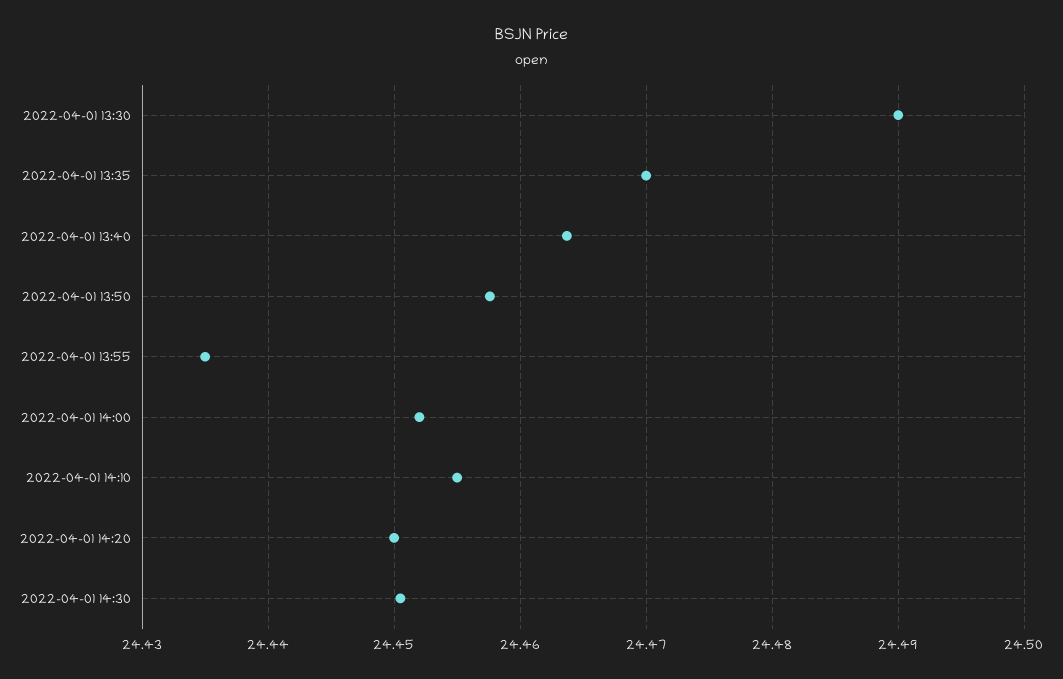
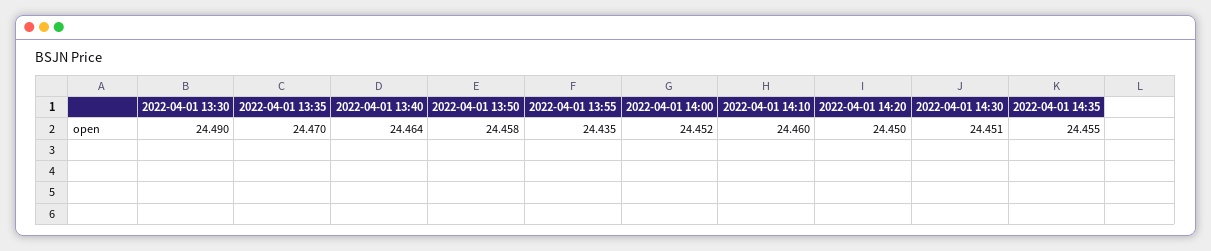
2022-04-01 14:10: 24.455 -> 24.46
2022-04-01 14:35: none -> 24.455

